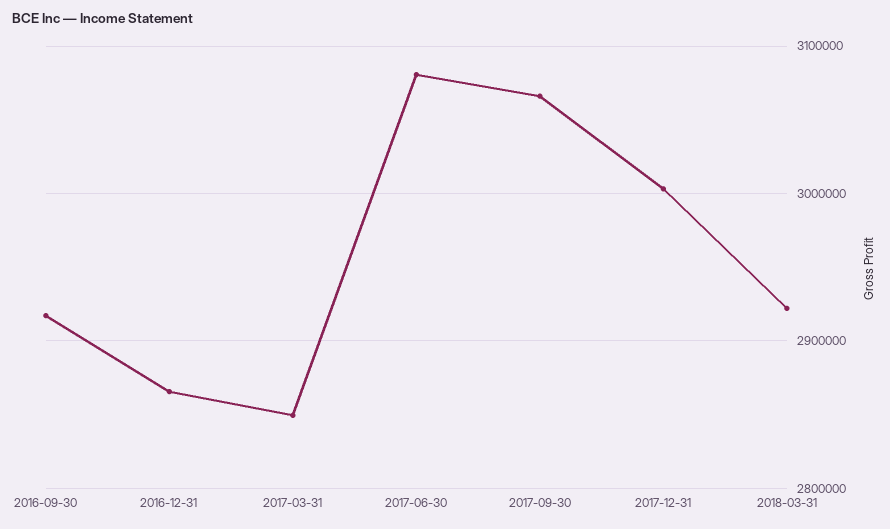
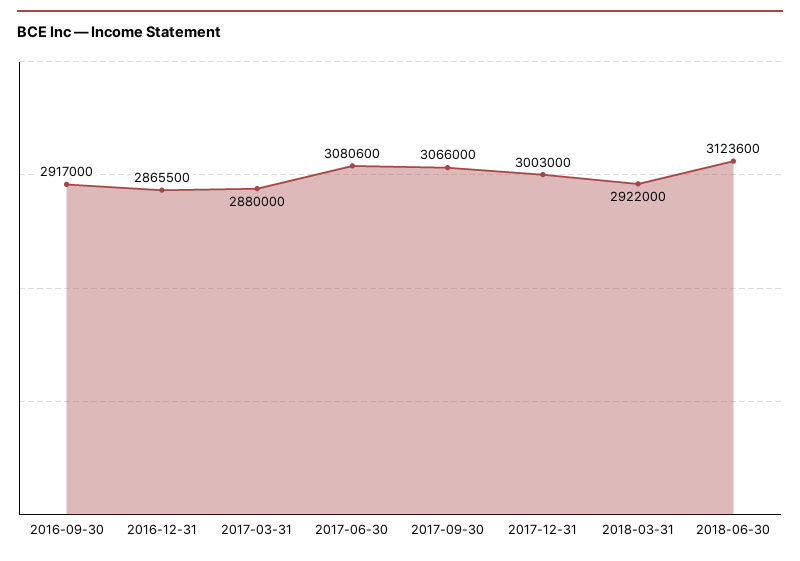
2017-03-31: 2850000 -> 2880000
2018-06-30: none -> 3123600

